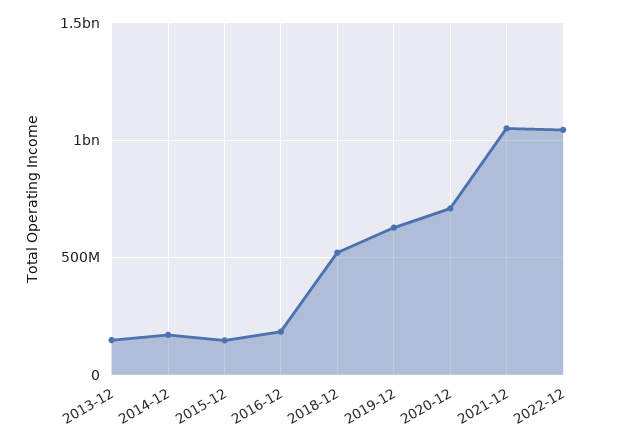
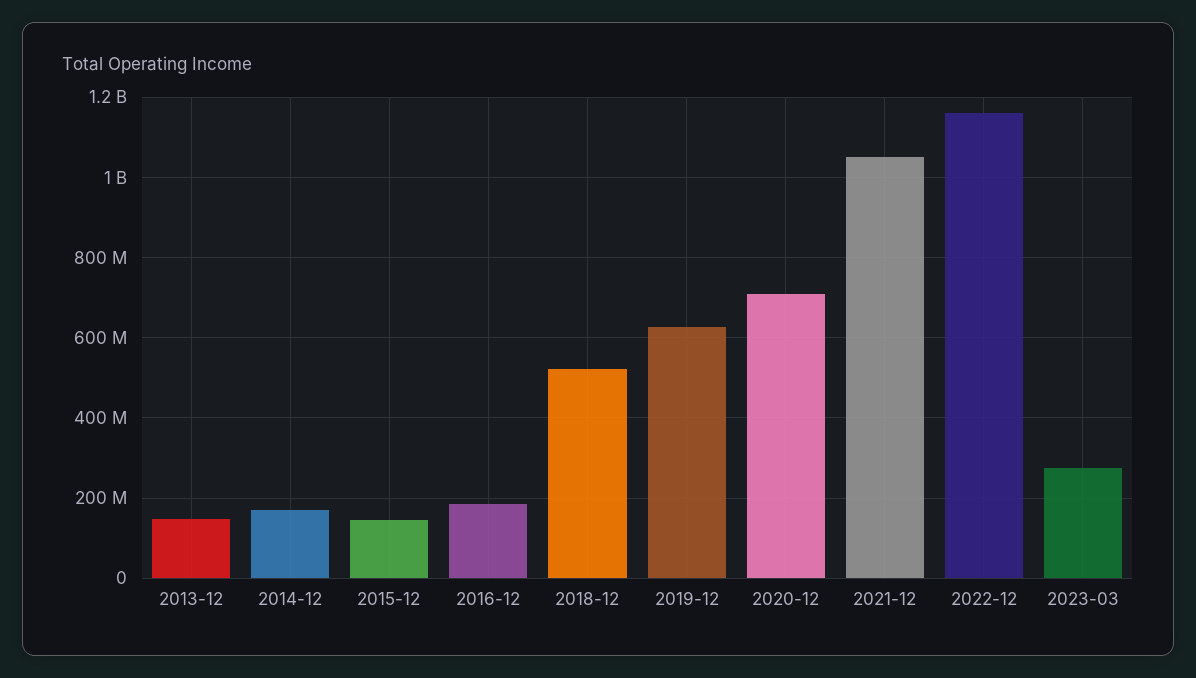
2022-12: 1050000000 -> 1160000000
2023-03: none -> 280000000

